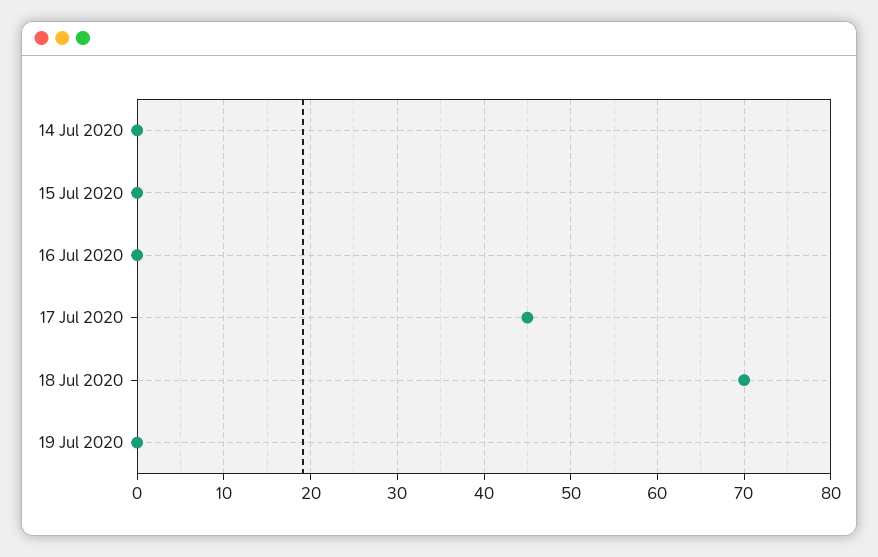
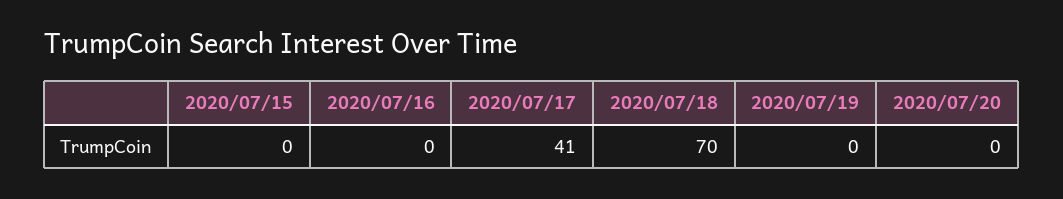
14 Jul 2020: 0 -> none
17 Jul 2020: 45 -> 41
2020/07/20: none -> 0

